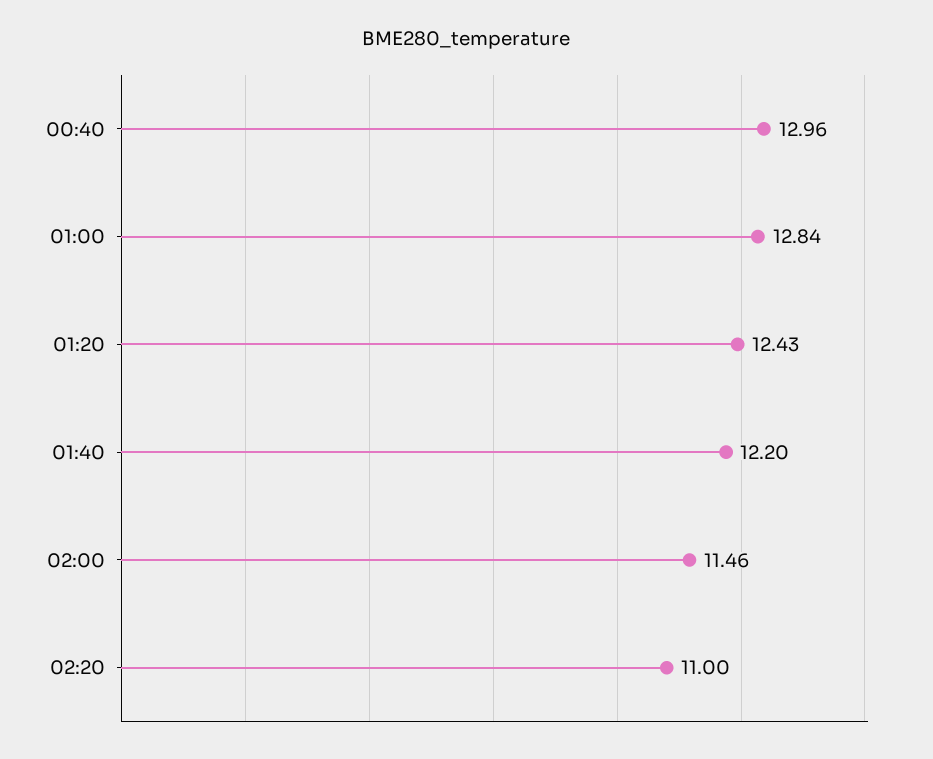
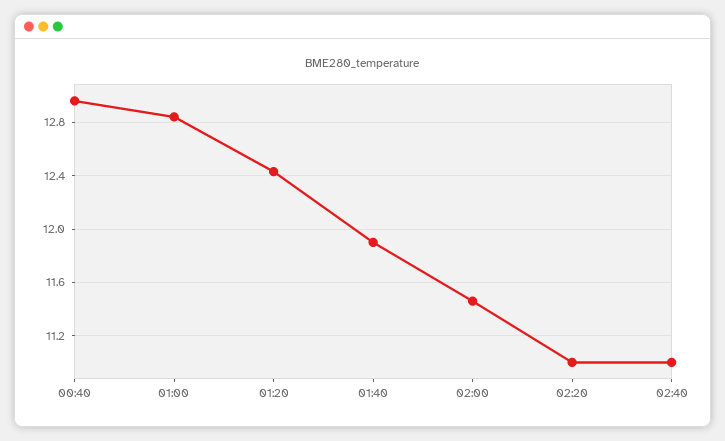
01:40: 12.2 -> 11.9
02:40: none -> 11

